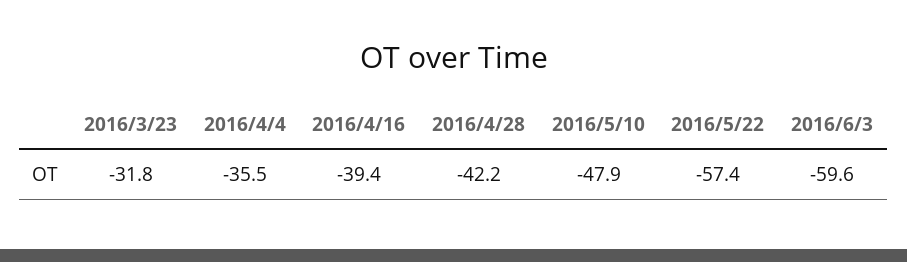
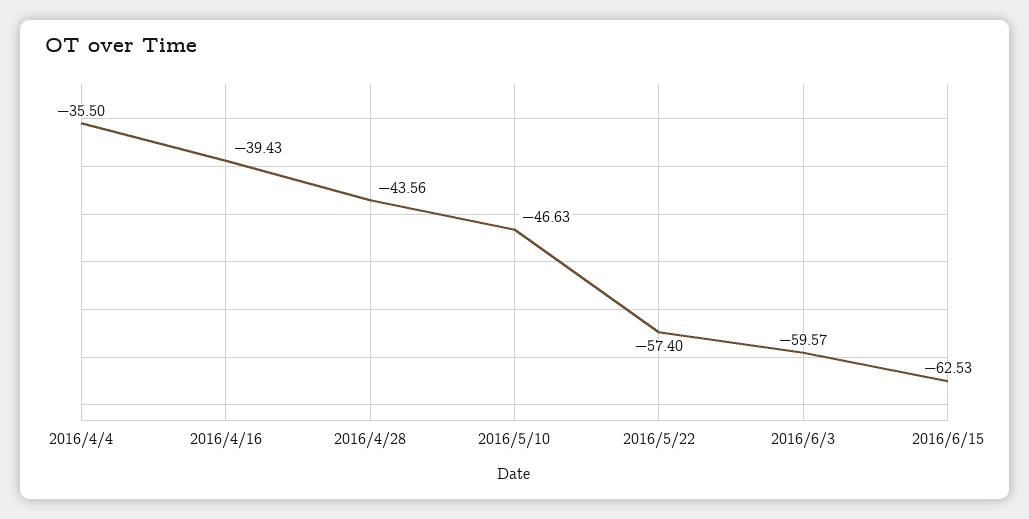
2016/3/23: -31.8 -> none
2016/4/28: -42.2 -> -43.56
2016/5/10: -47.9 -> -46.63
2016/6/15: none -> -62.53

